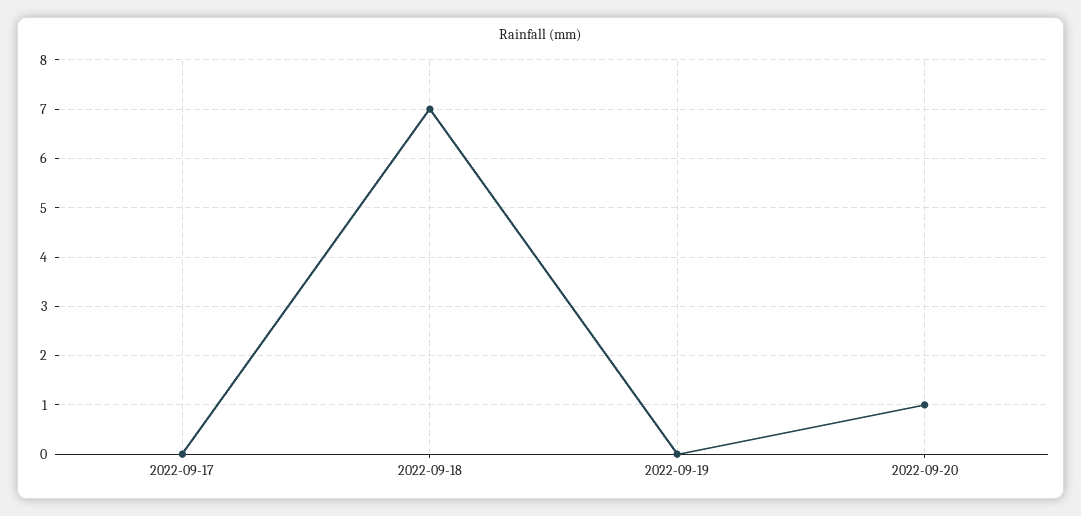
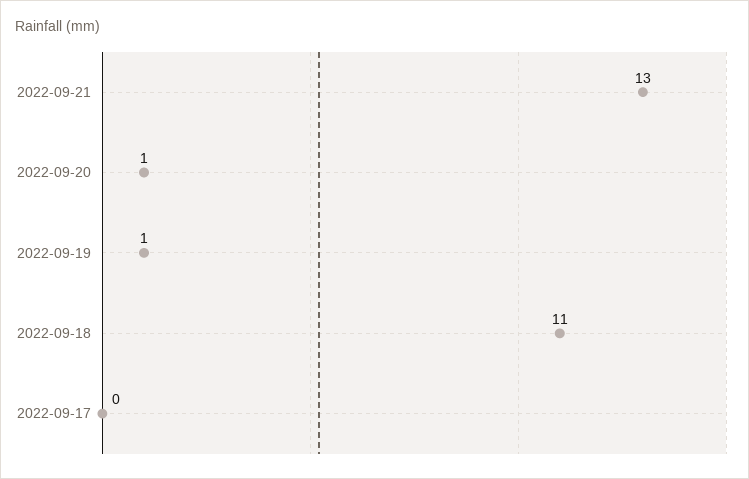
2022-09-18: 7 -> 11
2022-09-19: 0 -> 1
2022-09-21: none -> 13

